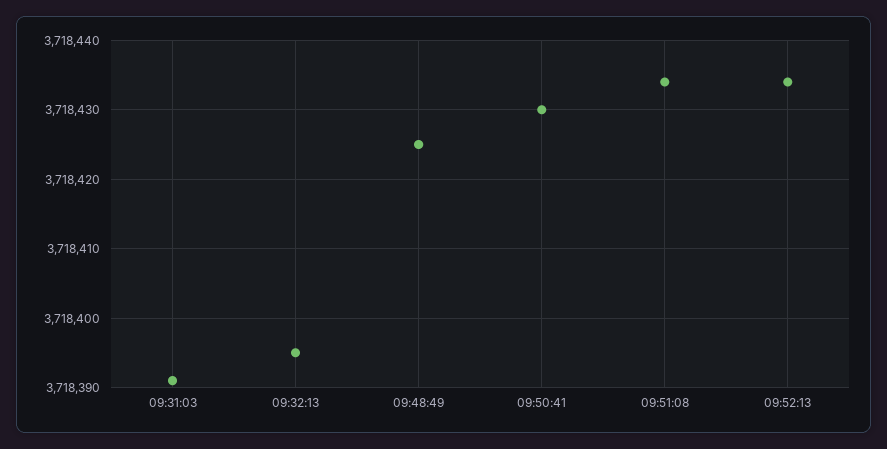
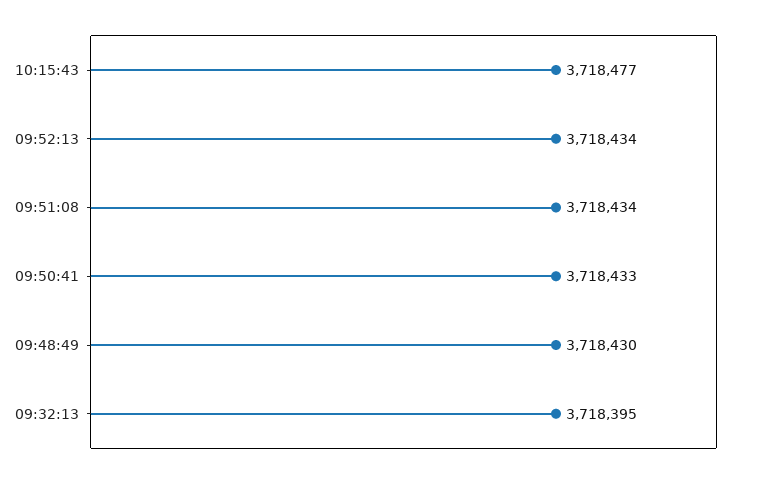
09:31:03: 3718391 -> none
09:48:49: 3718425 -> 3718430
09:50:41: 3718430 -> 3718433
10:15:43: none -> 3718477

